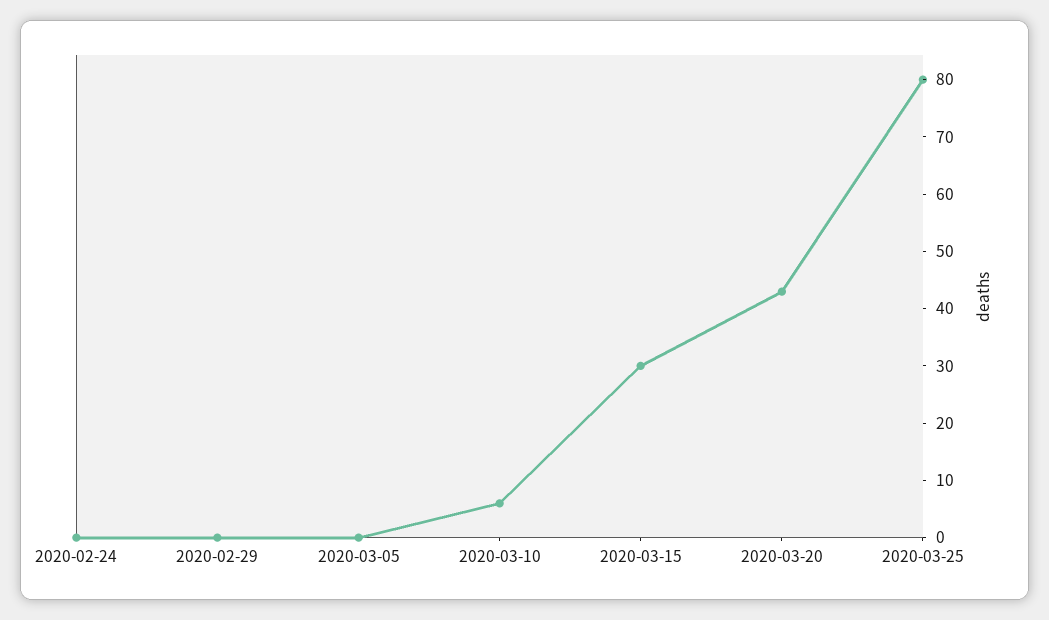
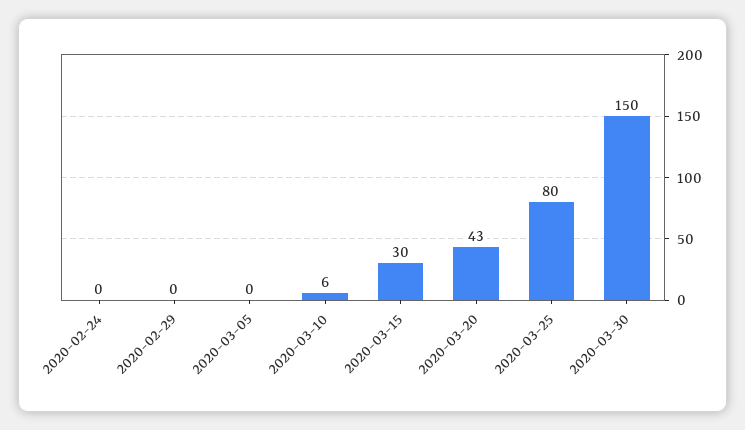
2020-03-30: none -> 150

